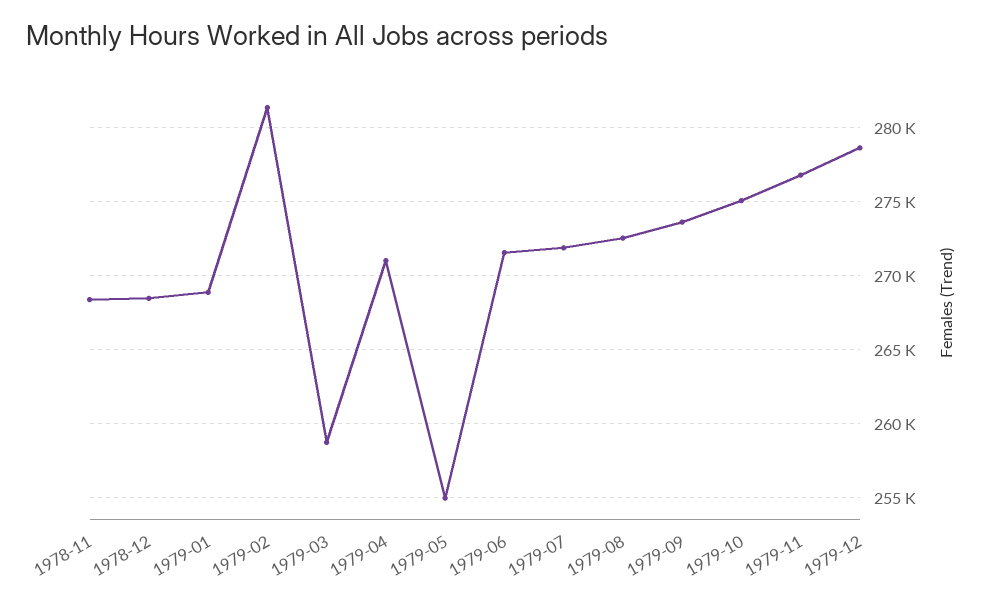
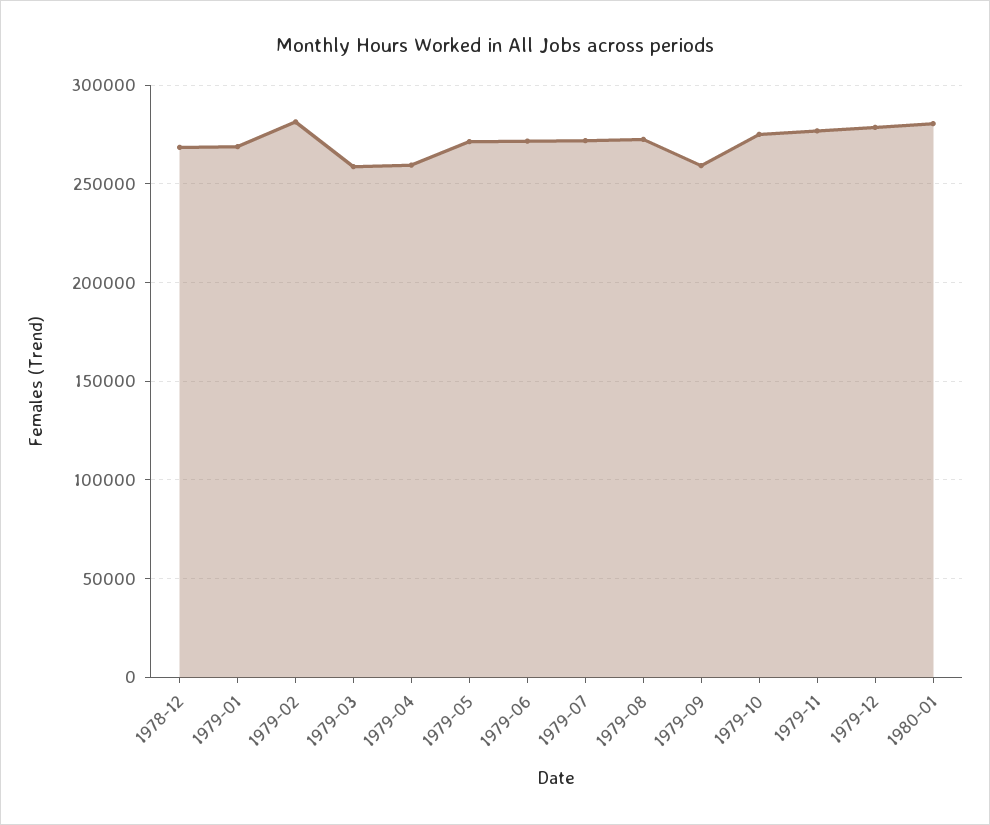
1978-11: 268500 -> none
1979-04: 271000 -> 260000
1979-05: 255000 -> 270000
1979-09: 273500 -> 260000
1980-01: none -> 280000

